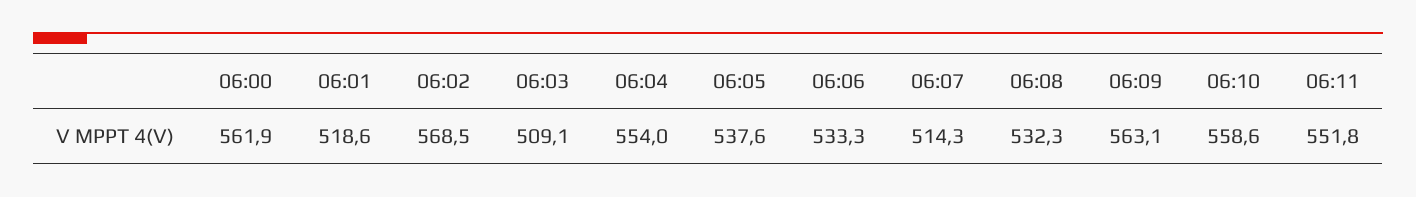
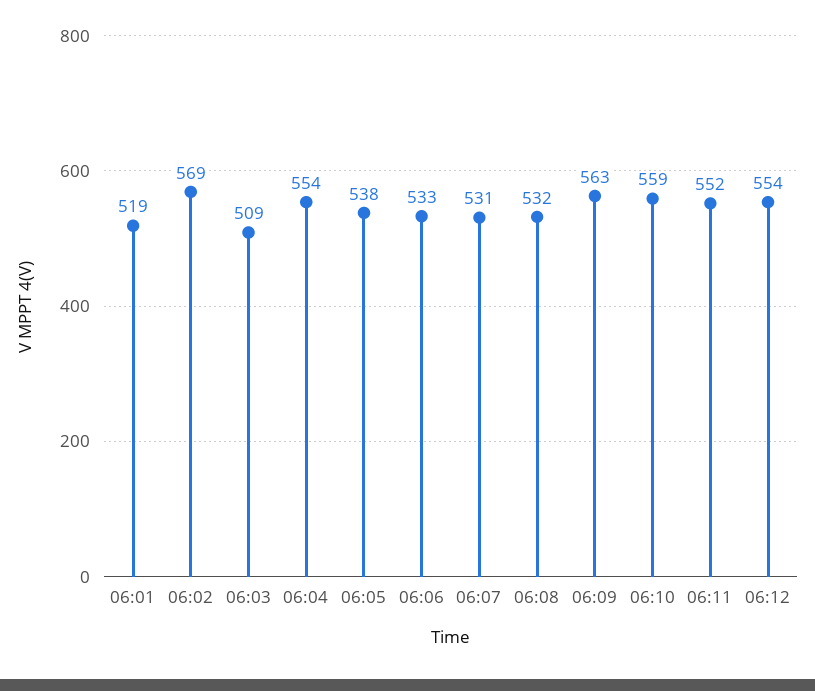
06:00: 561.9 -> none
06:07: 514.3 -> 531
06:12: none -> 554

